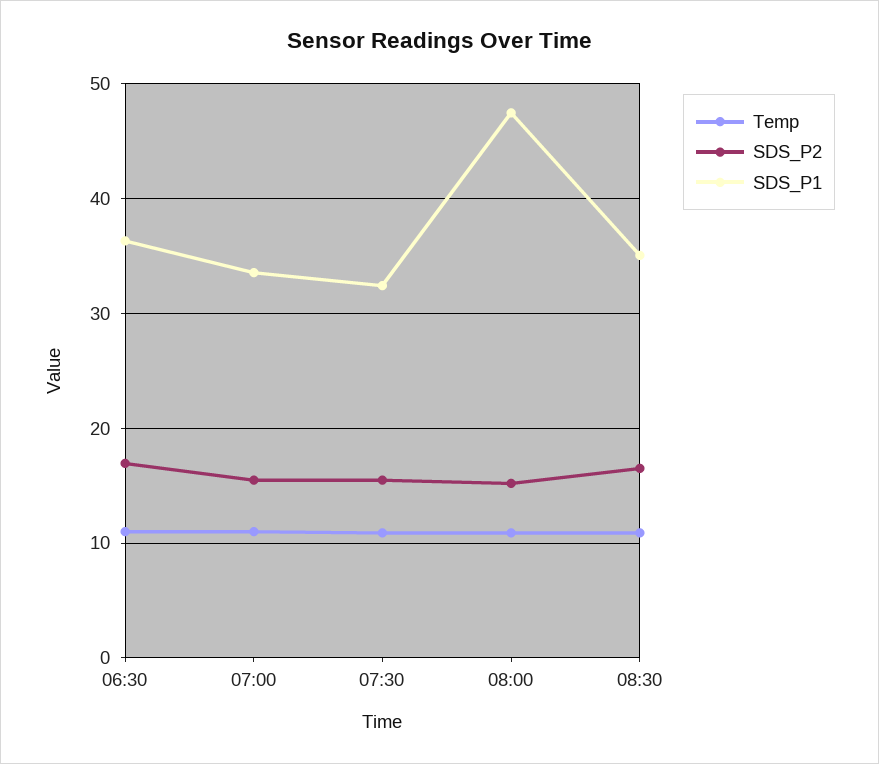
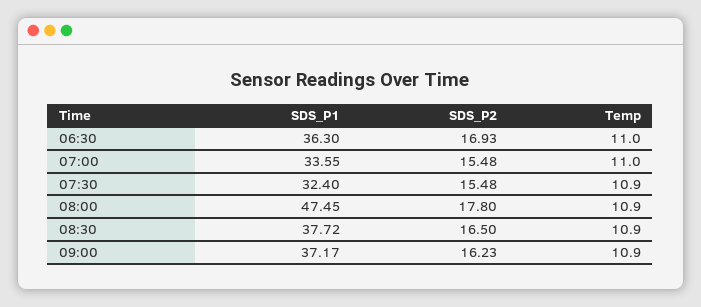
SDS_P2, 08:00: 15 -> 17.8
SDS_P1, 08:30: 35 -> 37.72
SDS_P1, 09:00: none -> 37.17
SDS_P2, 09:00: none -> 16.23
Temp, 09:00: none -> 10.9

